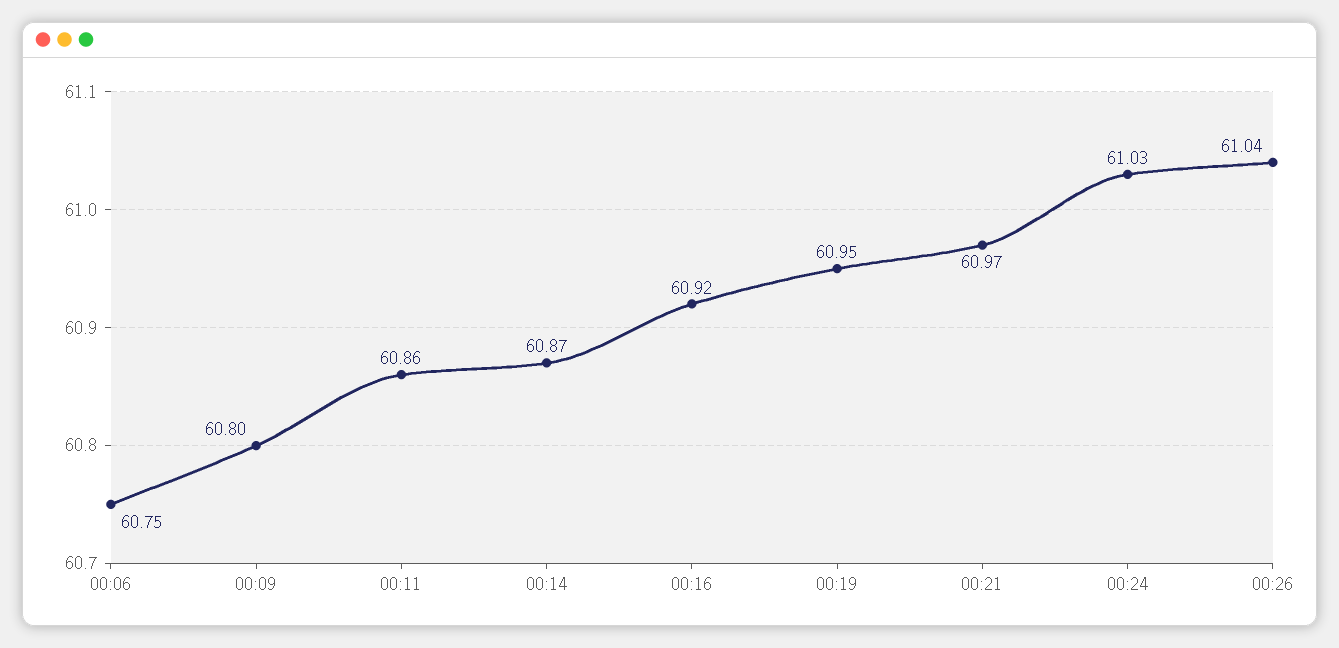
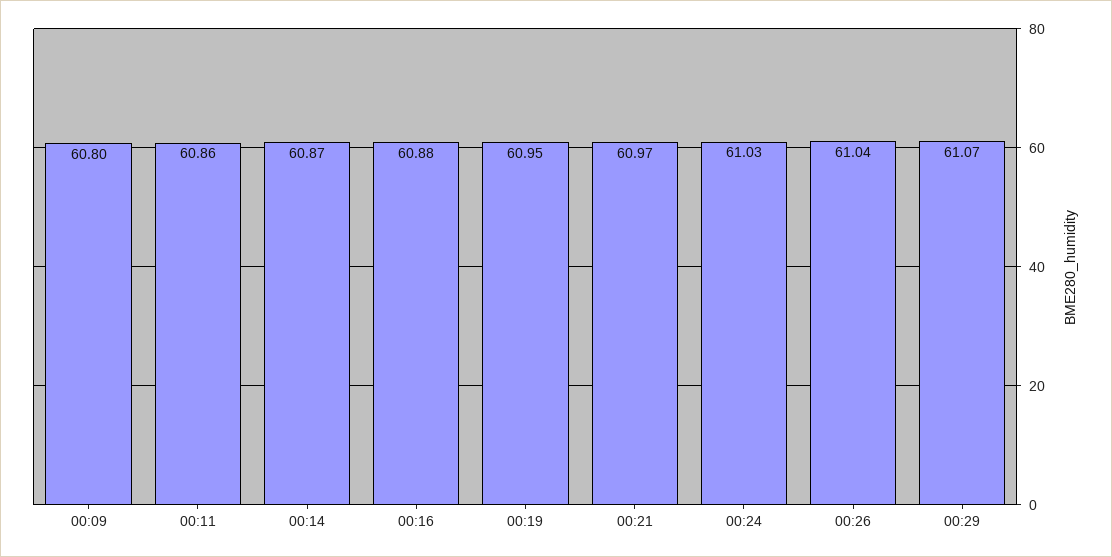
00:06: 60.75 -> none
00:16: 60.92 -> 60.88
00:29: none -> 61.07

